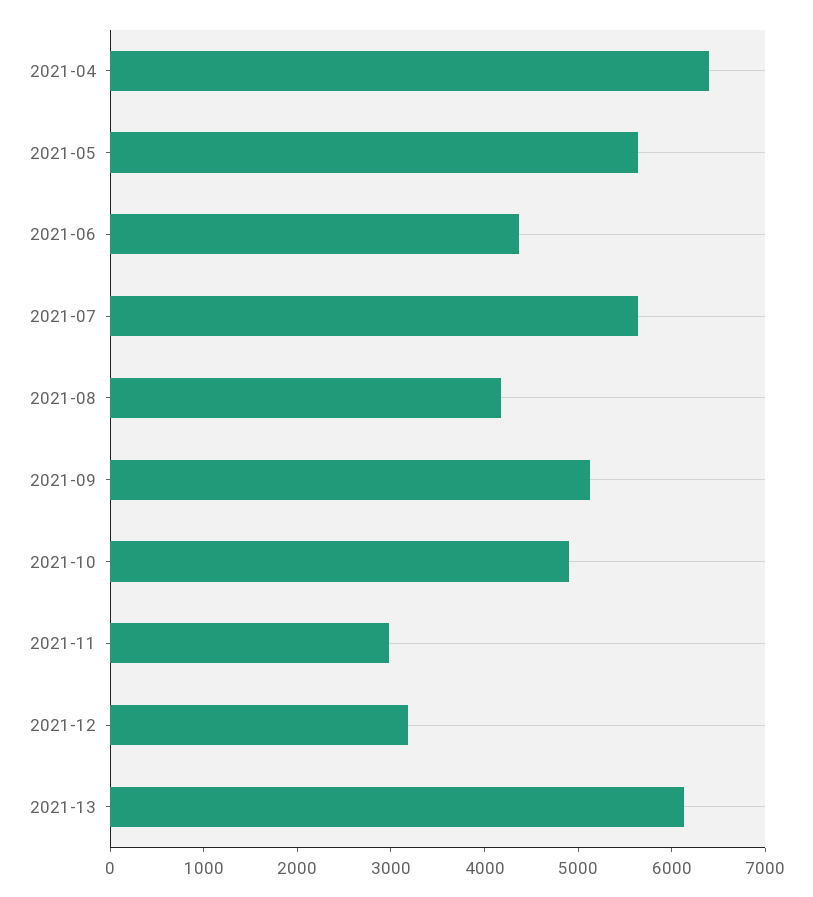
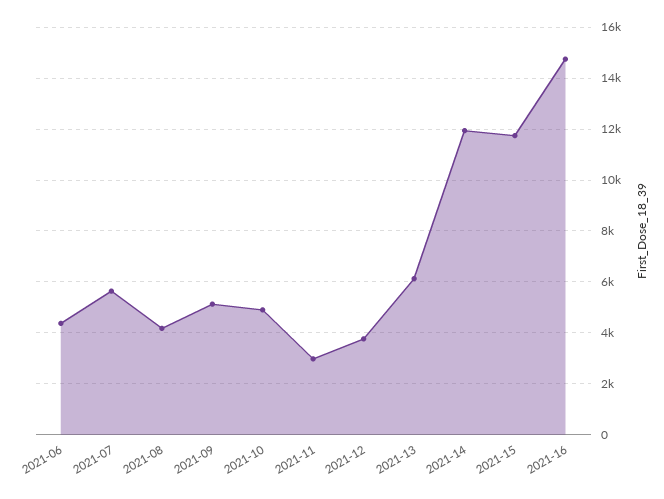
2021-04: 6400 -> none
2021-05: 5600 -> none
2021-12: 3200 -> 3750
2021-14: none -> 12000
2021-15: none -> 11750
2021-16: none -> 14750

